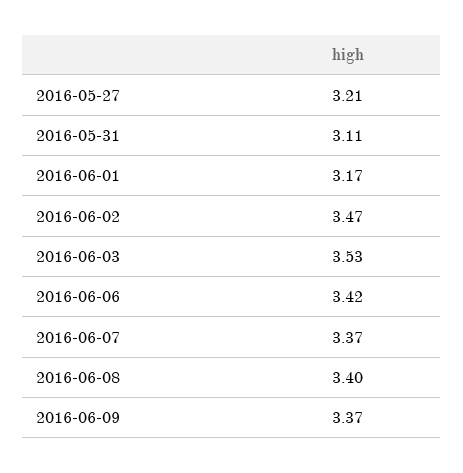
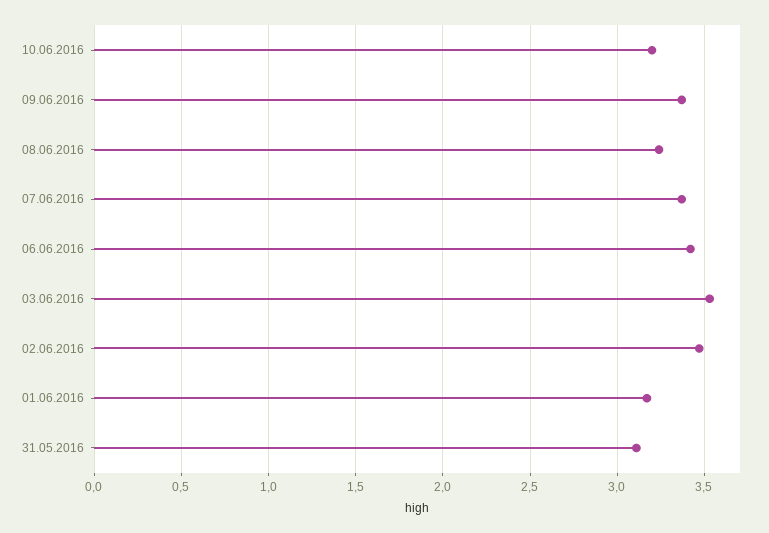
2016-05-27: 3.21 -> none
2016-06-08: 3.4 -> 3.25
10.06.2016: none -> 3.2

